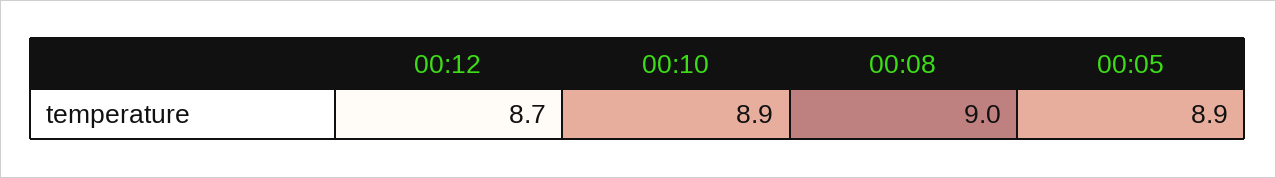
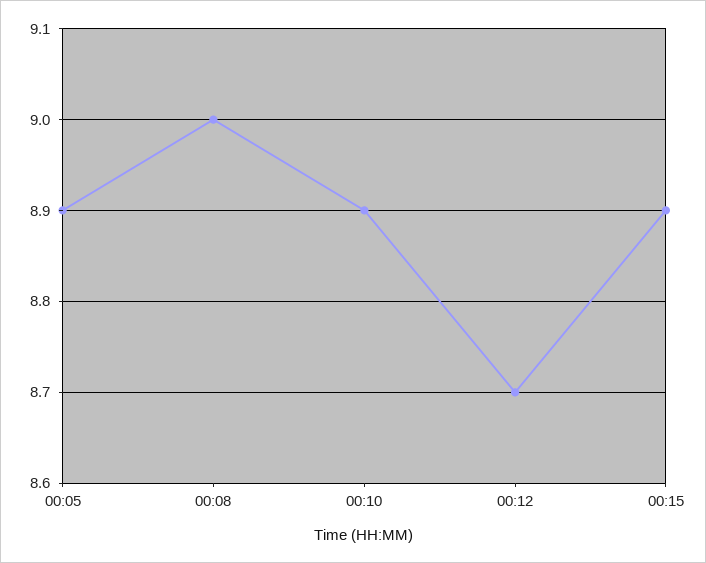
00:15: none -> 8.9

